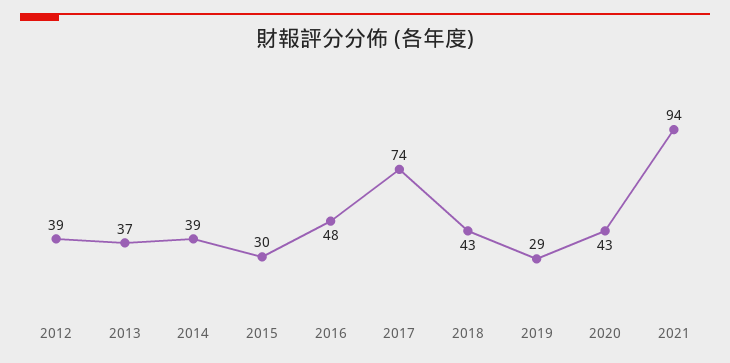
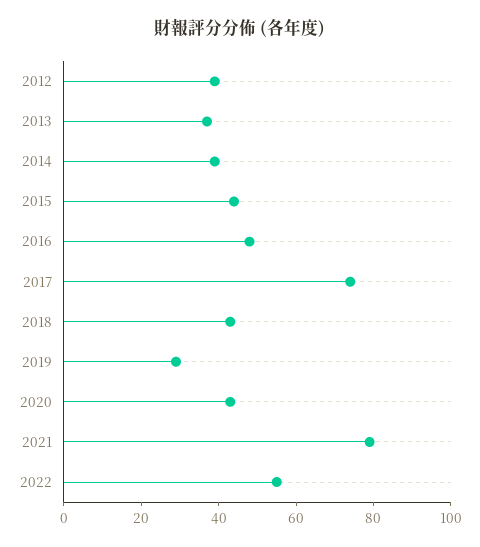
2015: 30 -> 45
2021: 94 -> 80
2022: none -> 55

